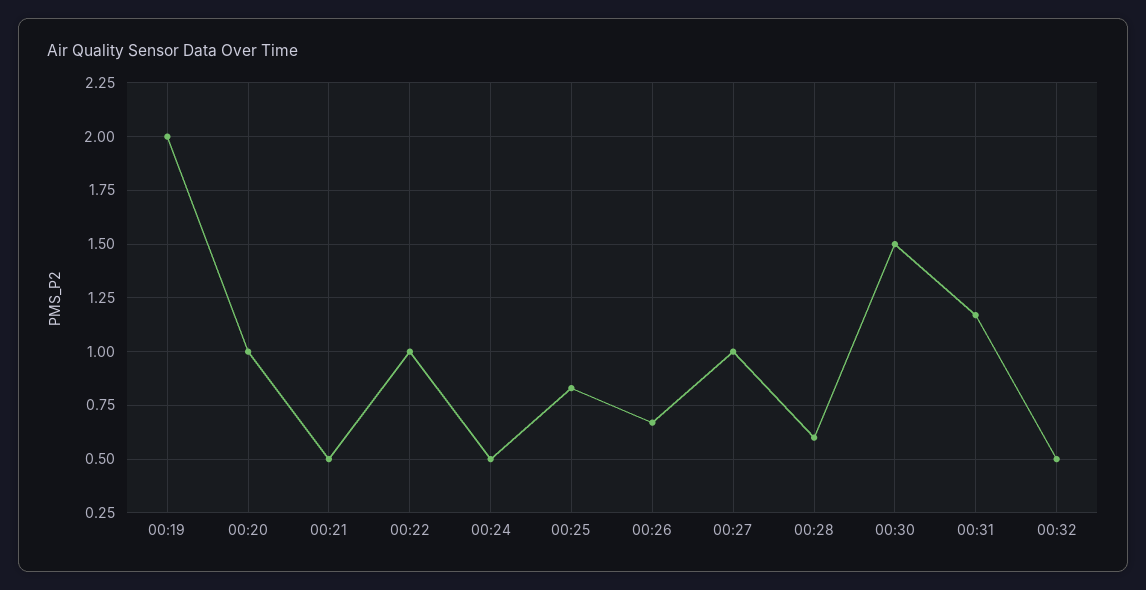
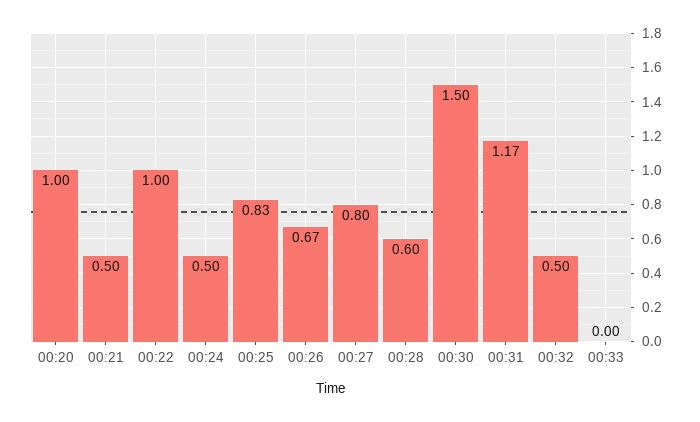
00:19: 2 -> none
00:27: 1 -> 0.8
00:33: none -> 0

